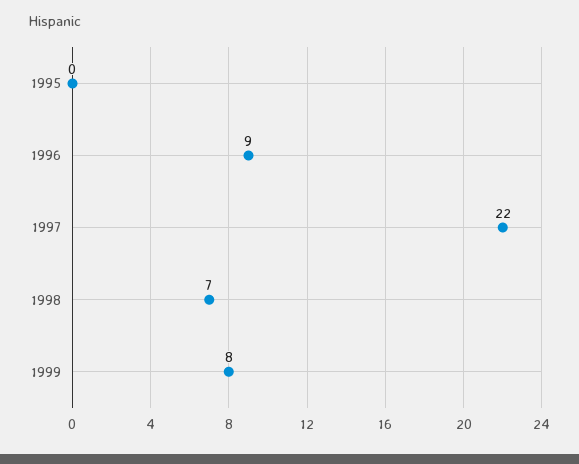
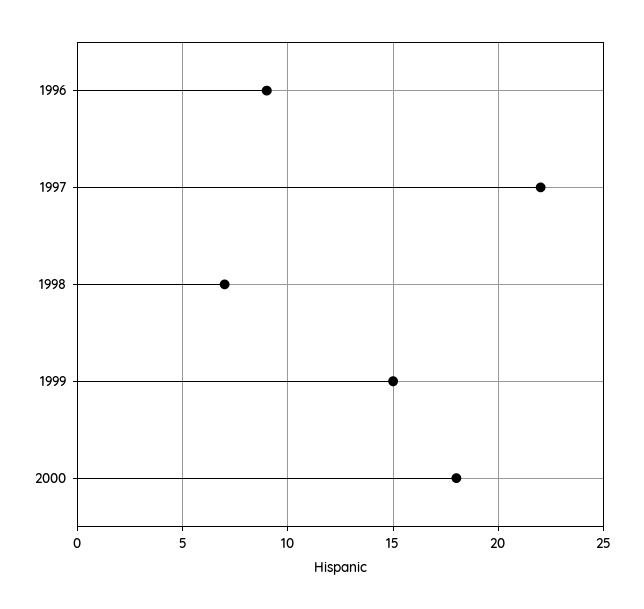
1995: 0 -> none
1999: 8 -> 15
2000: none -> 18

